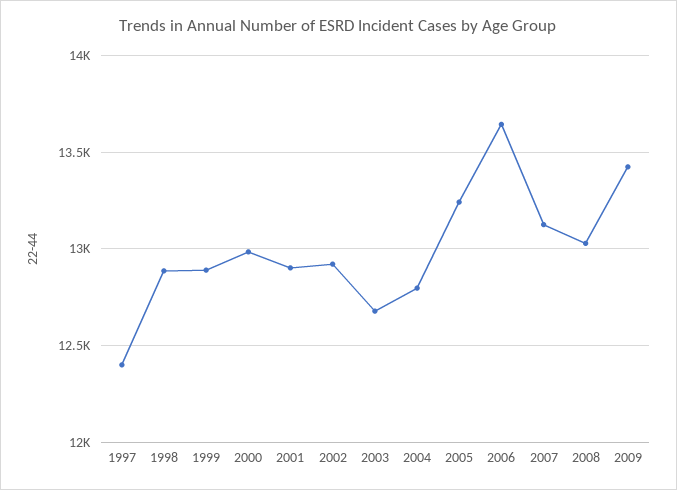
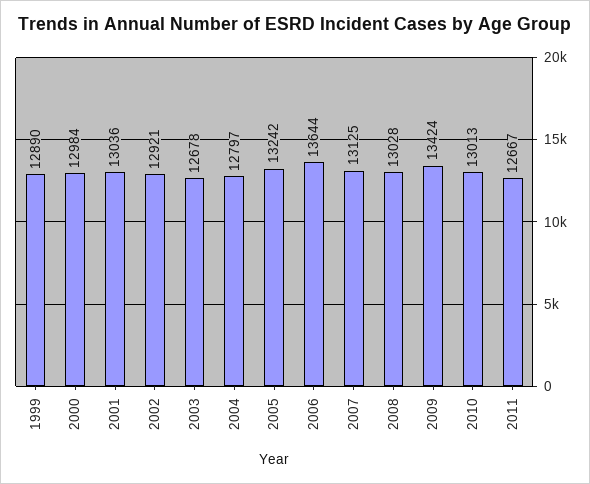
1997: 12400 -> none
1998: 12900 -> none
2001: 12900 -> 13036
2010: none -> 13013
2011: none -> 12667

